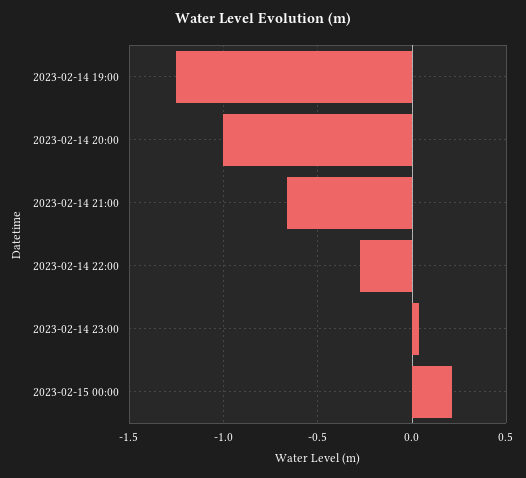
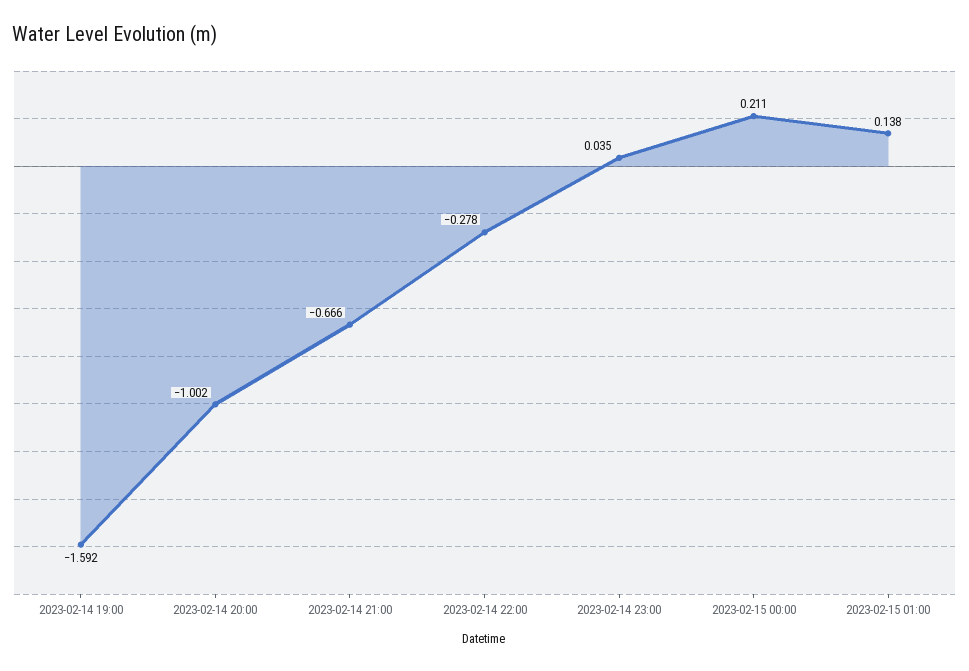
2023-02-14 19:00: -1.25 -> -1.592
2023-02-15 01:00: none -> 0.138

